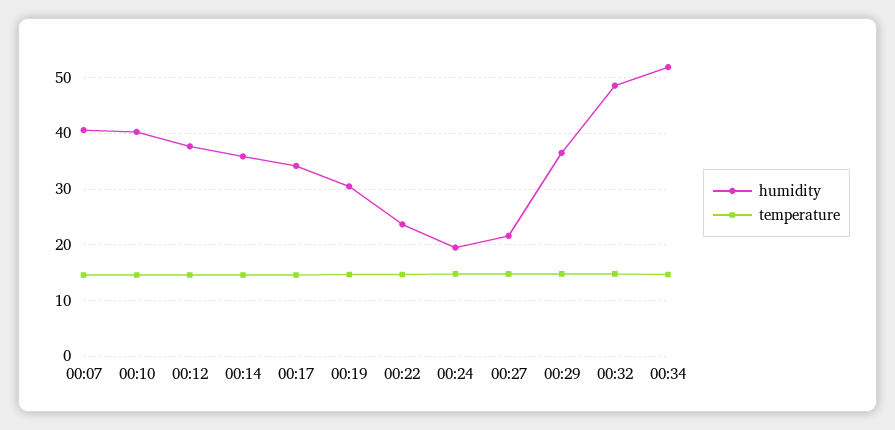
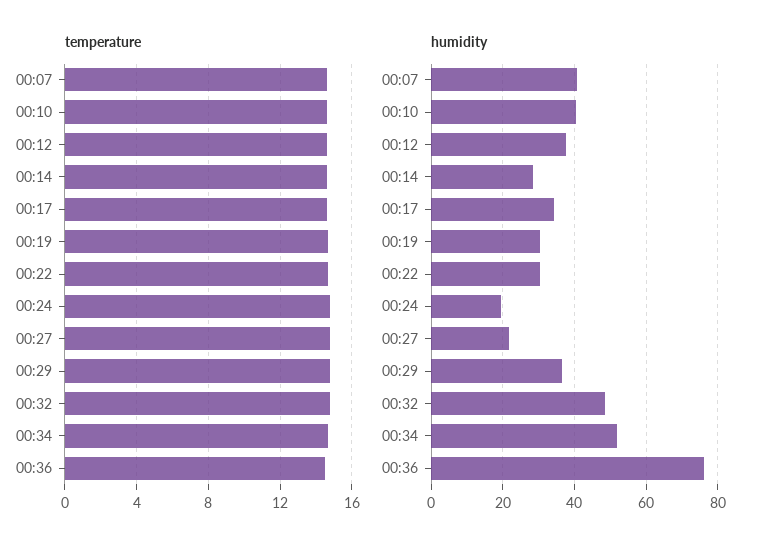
humidity, 00:14: 36 -> 28
humidity, 00:22: 24 -> 30
temperature, 00:36: none -> 14.5
humidity, 00:36: none -> 76

